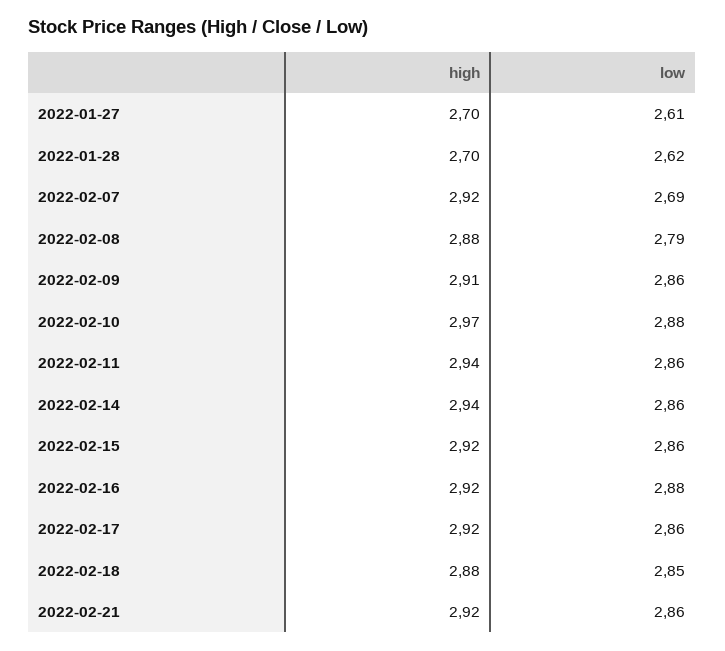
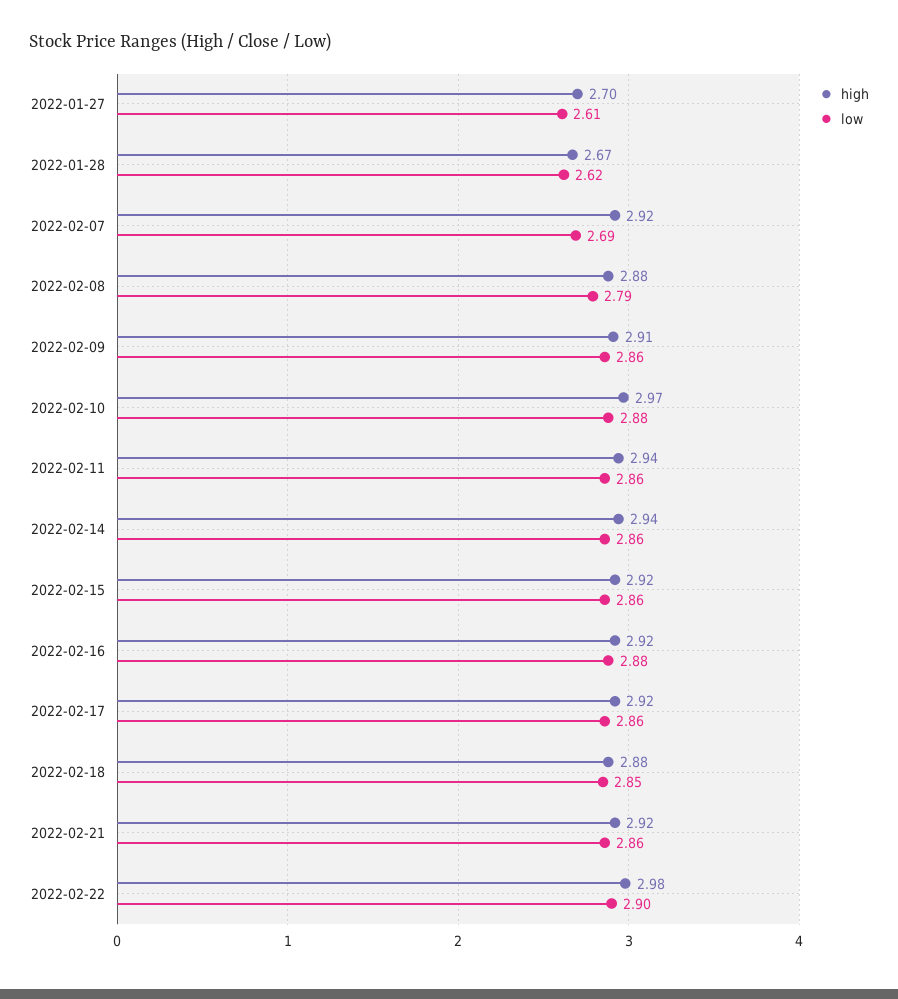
high, 2022-01-28: 2.7 -> 2.67
high, 2022-02-22: none -> 2.98
low, 2022-02-22: none -> 2.9

